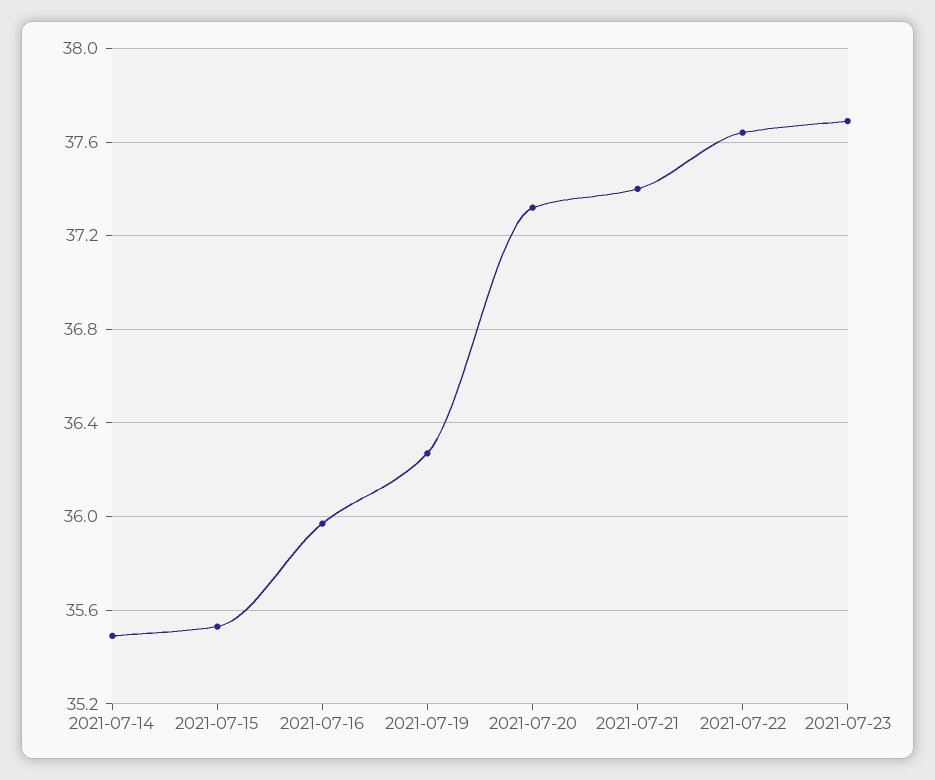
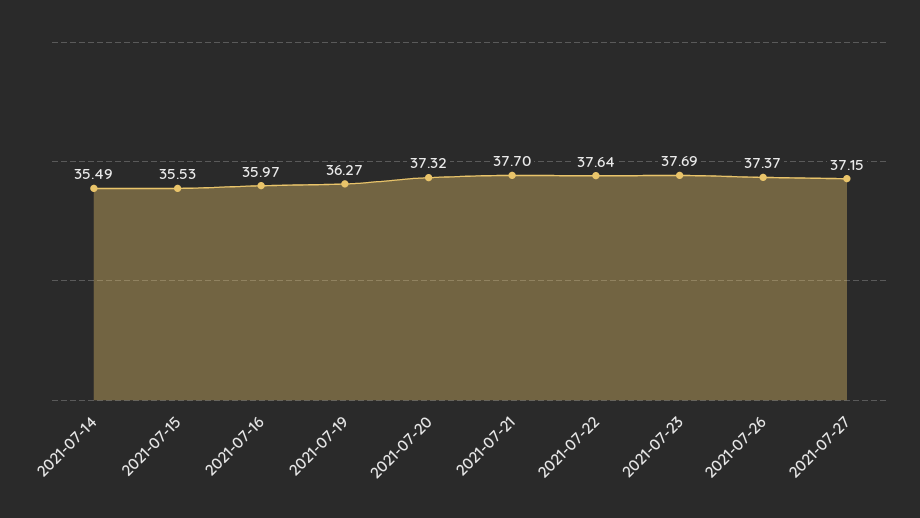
2021-07-21: 37.4 -> 37.7
2021-07-26: none -> 37.37
2021-07-27: none -> 37.15

